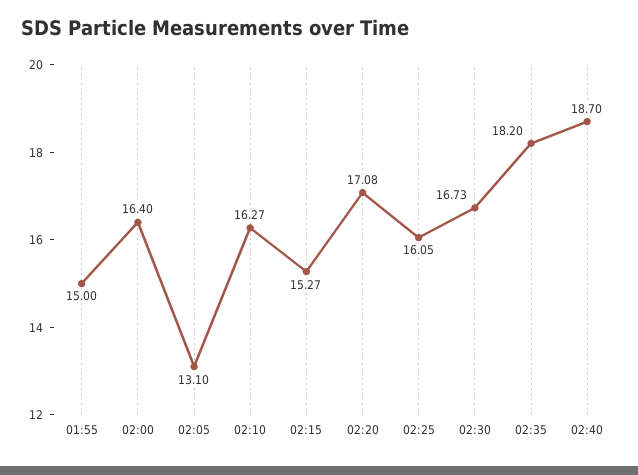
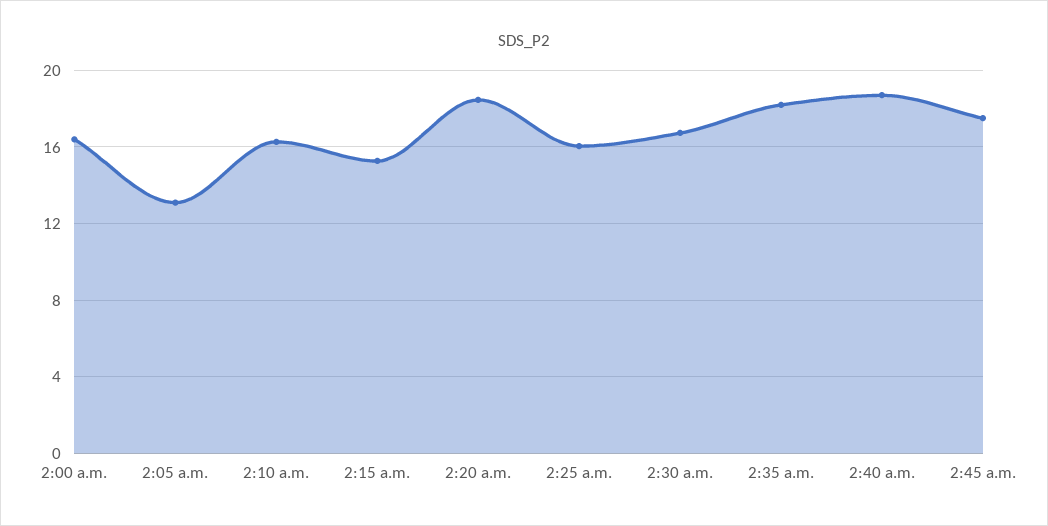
01:55: 15 -> none
02:20: 17.08 -> 18.5
2:45 a.m.: none -> 17.5

